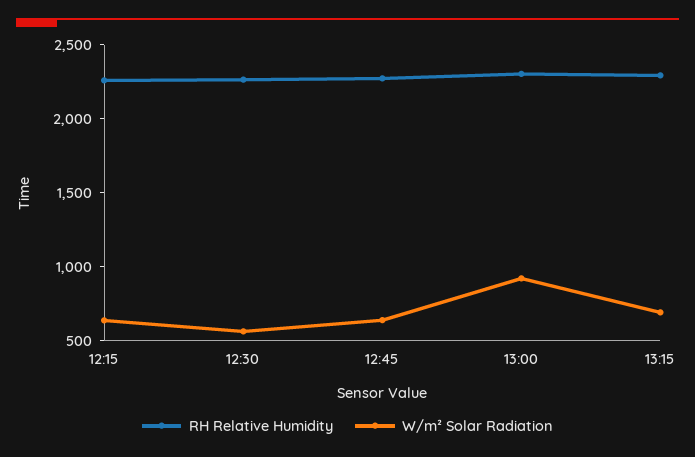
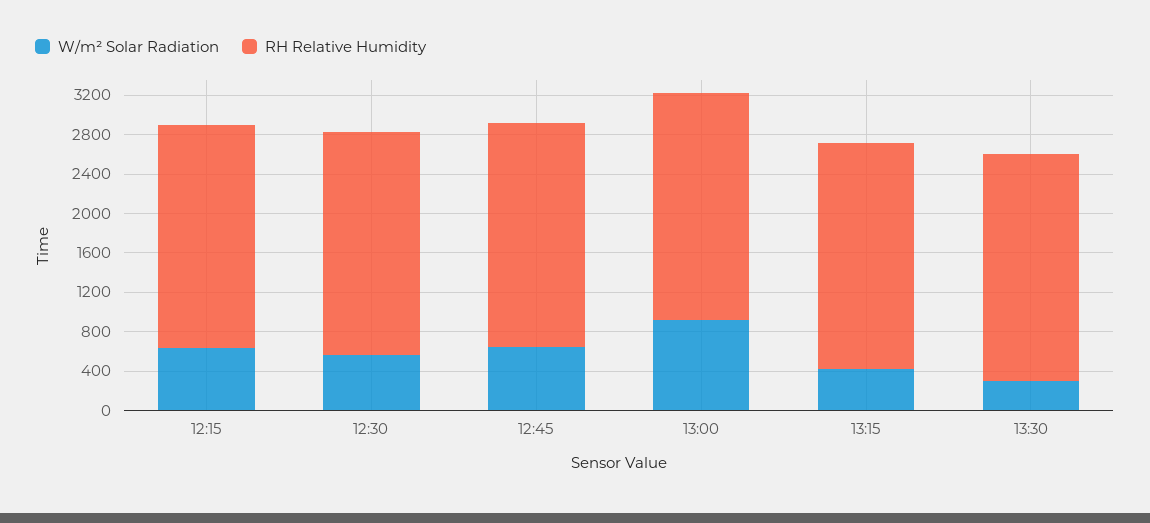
W/m² Solar Radiation, 13:15: 700 -> 400
W/m² Solar Radiation, 13:30: none -> 300
RH Relative Humidity, 13:30: none -> 2300

